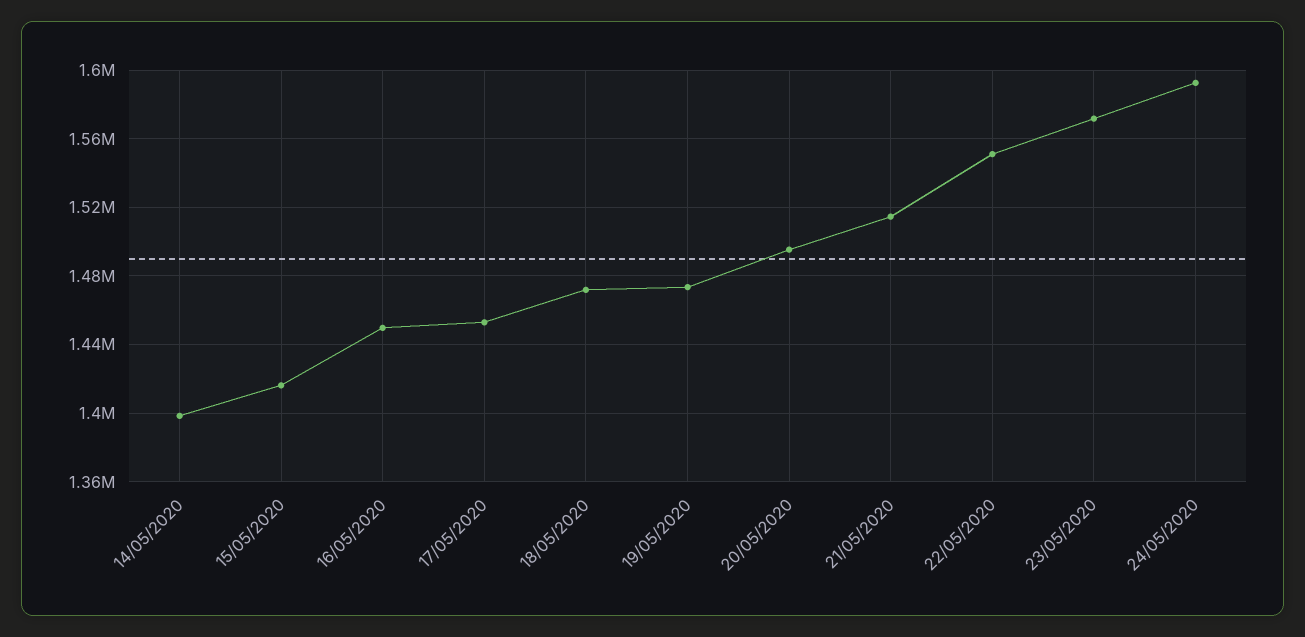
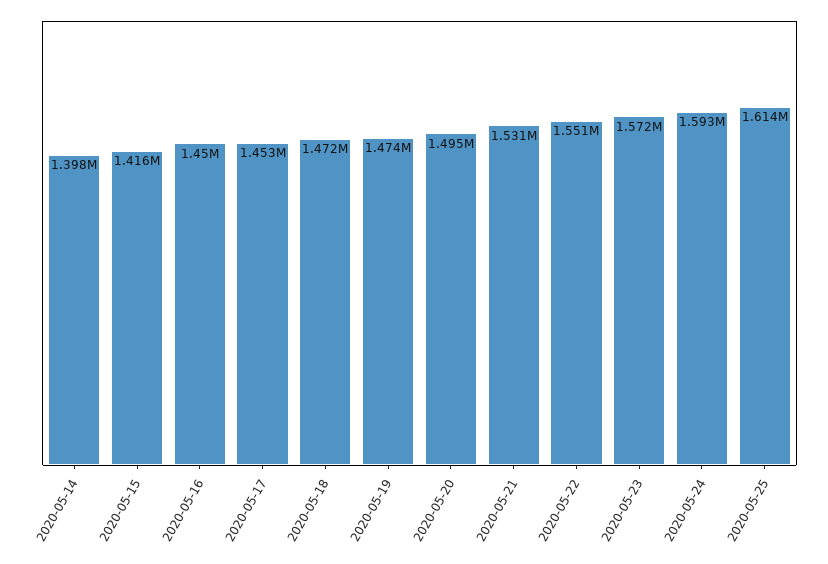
21/05/2020: 1515000 -> 1531000
2020-05-25: none -> 1614000

